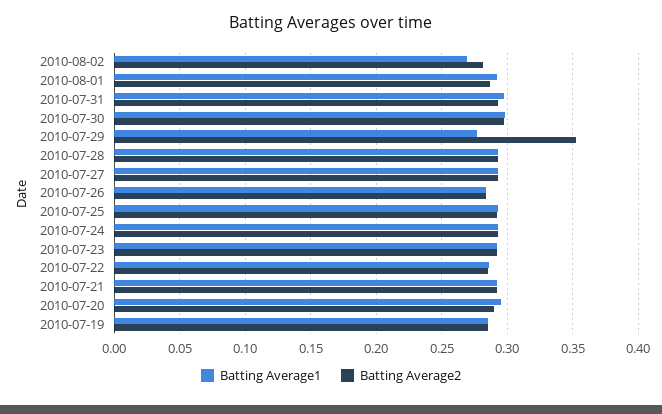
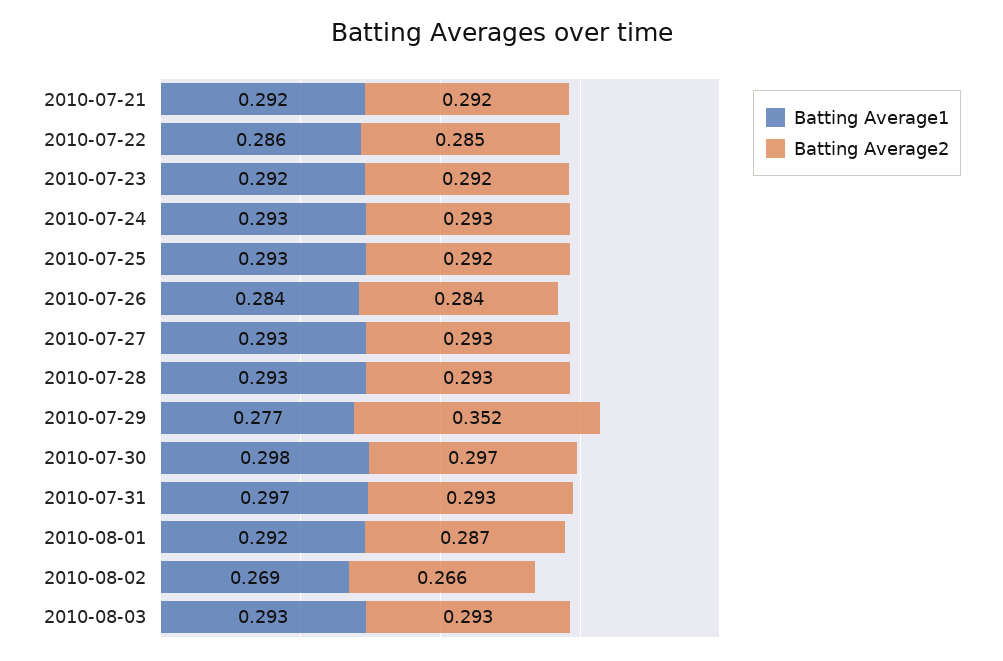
Batting Average2, 2010-08-02: 0.28 -> 0.266
Batting Average1, 2010-07-20: 0.295 -> none
Batting Average2, 2010-07-20: 0.29 -> none
Batting Average1, 2010-07-19: 0.285 -> none
Batting Average2, 2010-07-19: 0.285 -> none
Batting Average1, 2010-08-03: none -> 0.293
Batting Average2, 2010-08-03: none -> 0.293

